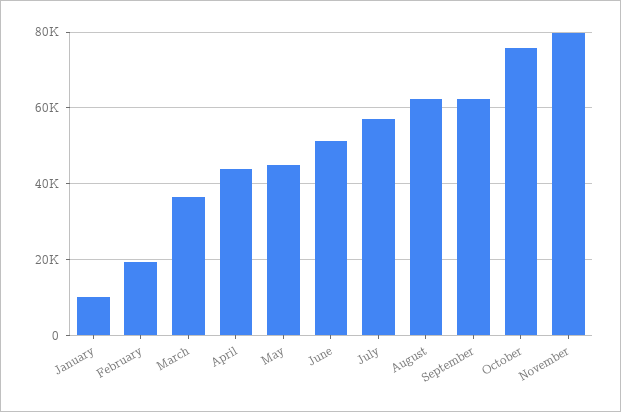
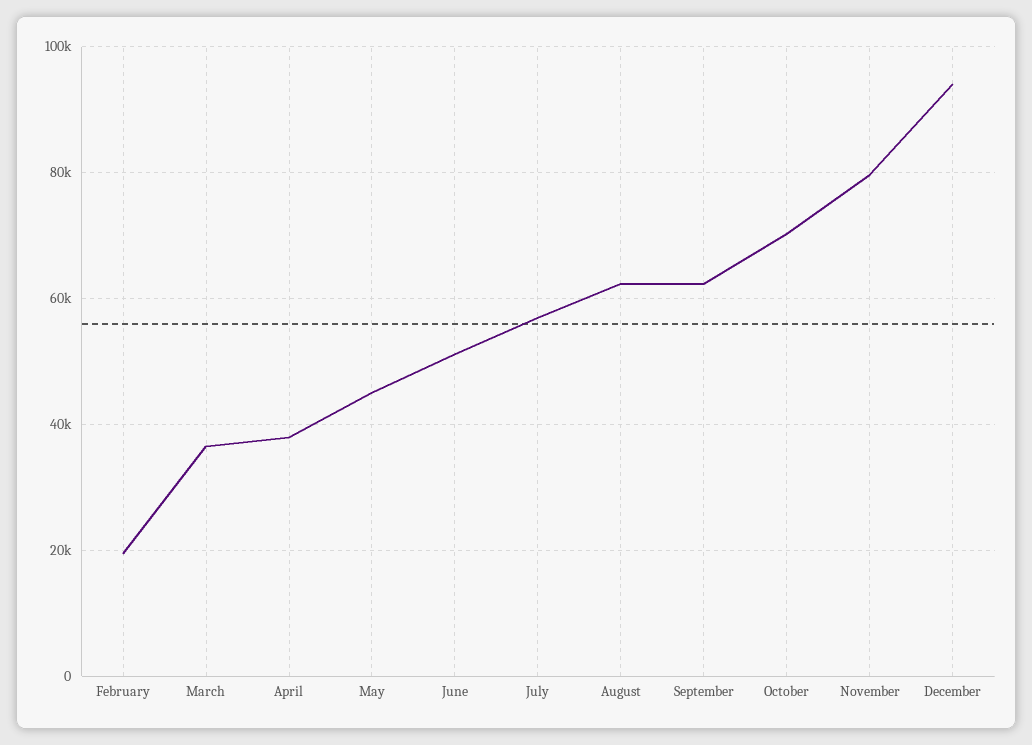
January: 10000 -> none
April: 44000 -> 38000
October: 76000 -> 70000
December: none -> 94000

